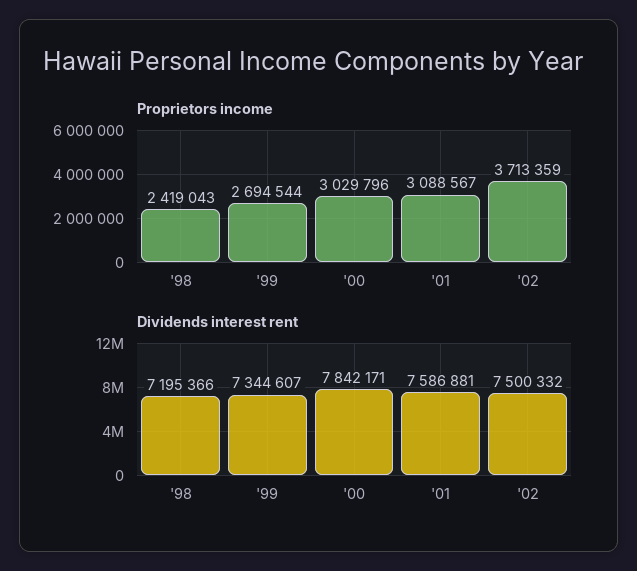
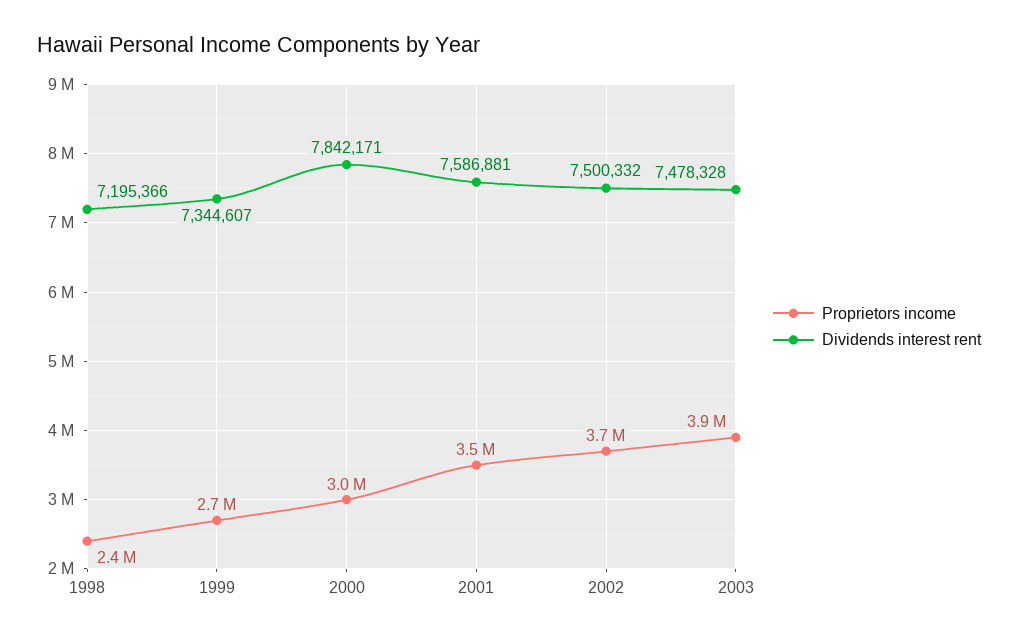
Proprietors income, '01: 3088567 -> 3500000
Proprietors income, 2003: none -> 3900000
Dividends interest rent, 2003: none -> 7478328

